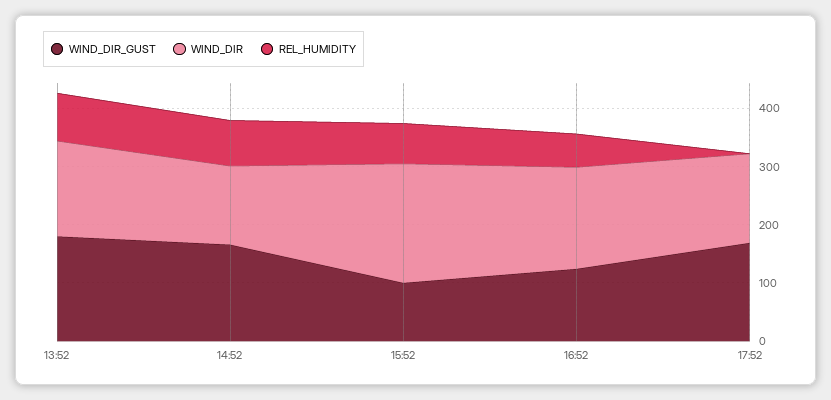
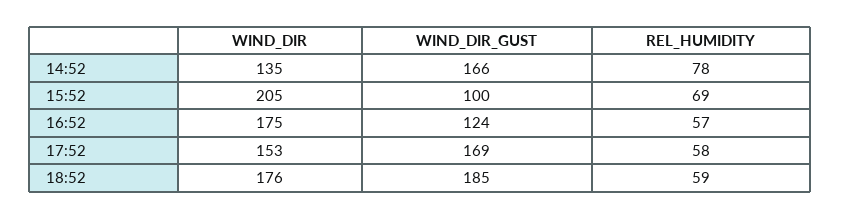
WIND_DIR_GUST, 13:52: 180 -> none
WIND_DIR, 13:52: 160 -> none
REL_HUMIDITY, 13:52: 80 -> none
REL_HUMIDITY, 17:52: 0 -> 58
WIND_DIR, 18:52: none -> 176
WIND_DIR_GUST, 18:52: none -> 185
REL_HUMIDITY, 18:52: none -> 59

